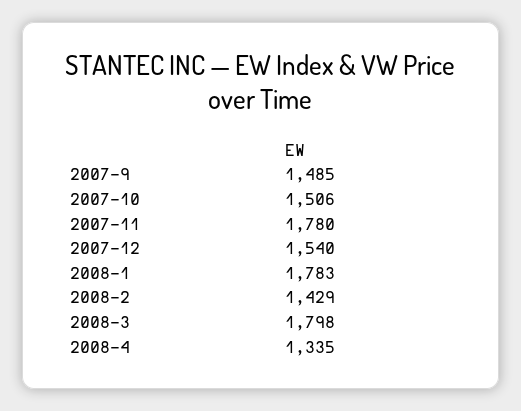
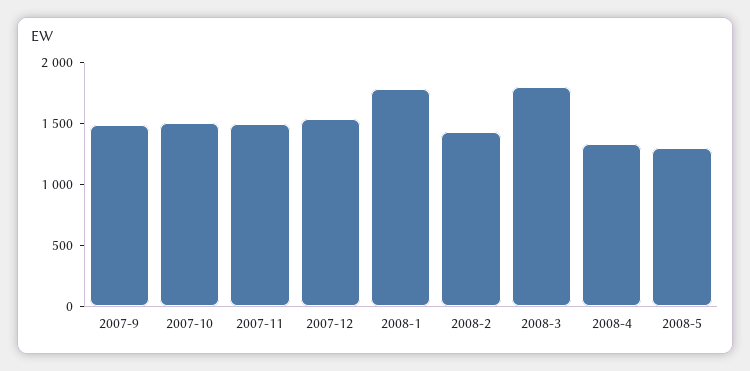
2007-11: 1780 -> 1500
2008-5: none -> 1300

